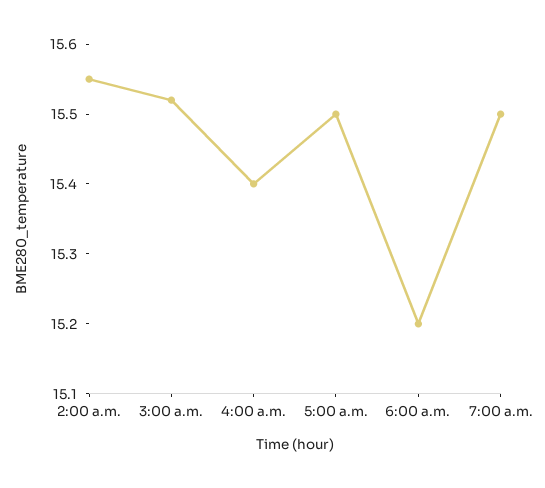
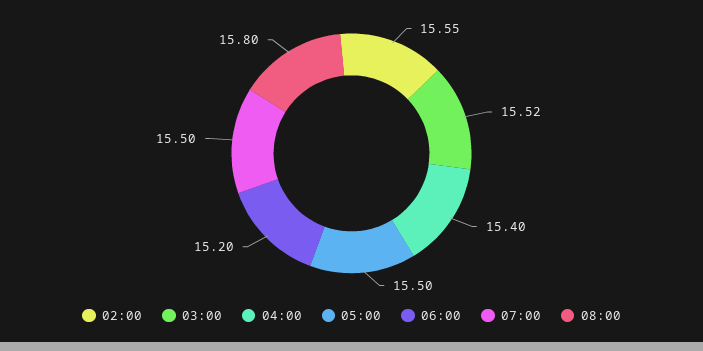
08:00: none -> 15.8

